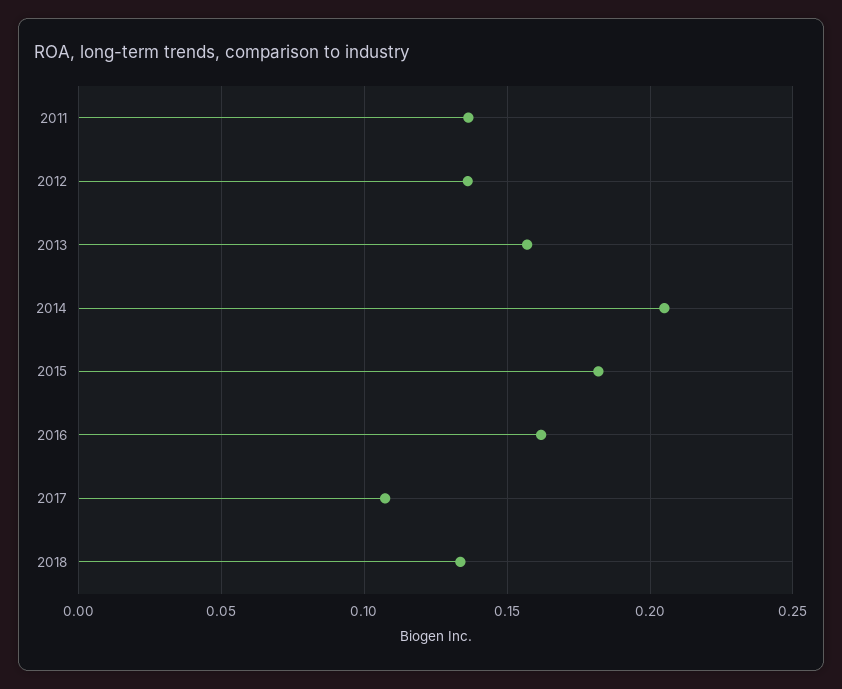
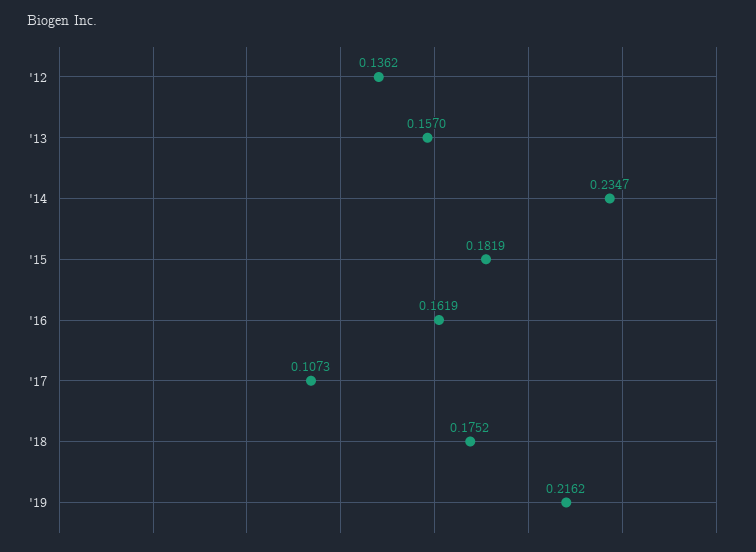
2011: 0.135 -> none
2014: 0.205 -> 0.2347
2018: 0.135 -> 0.1752
'19: none -> 0.2162

